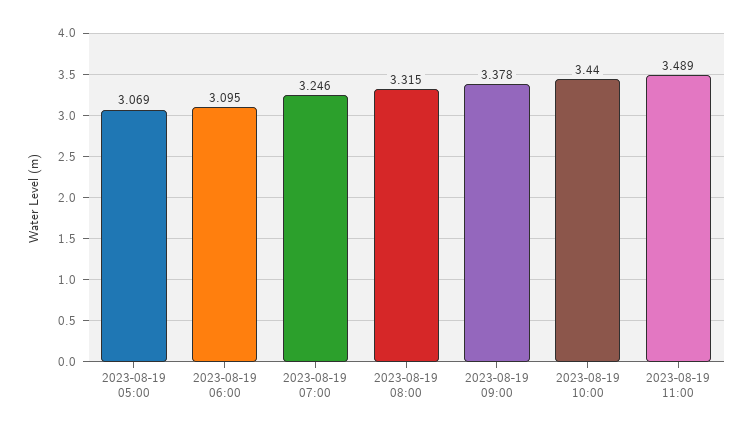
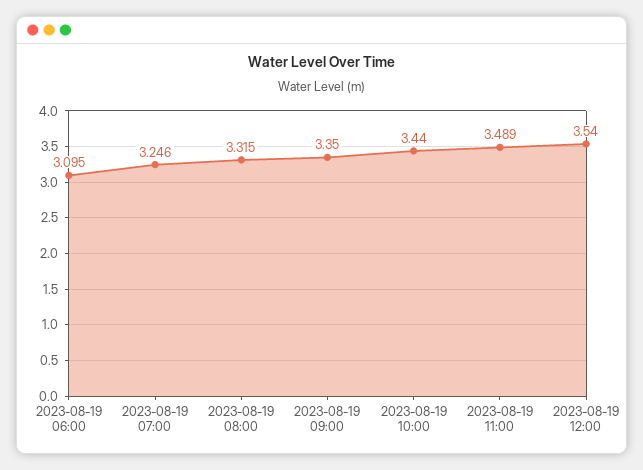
2023-08-19 05:00: 3.069 -> none
2023-08-19 09:00: 3.378 -> 3.35
2023-08-19 12:00: none -> 3.54

